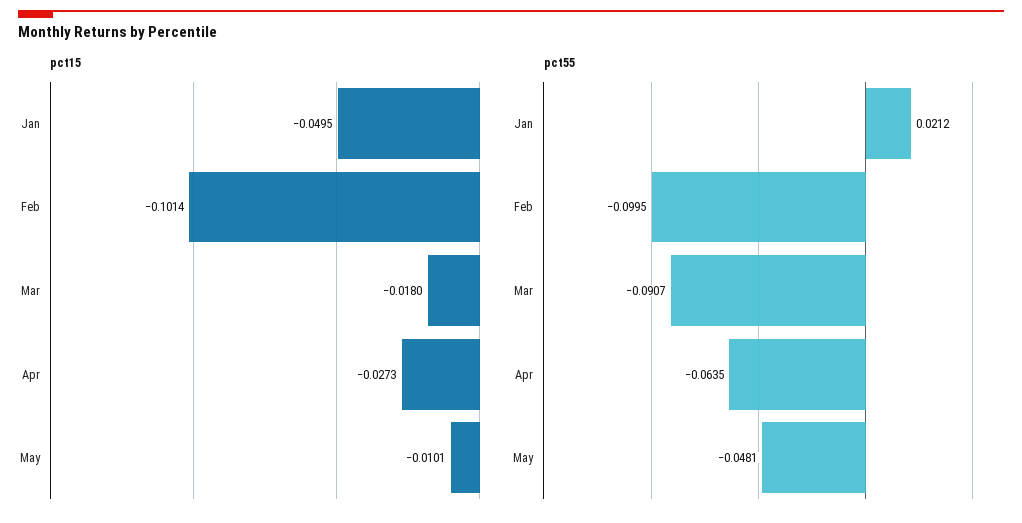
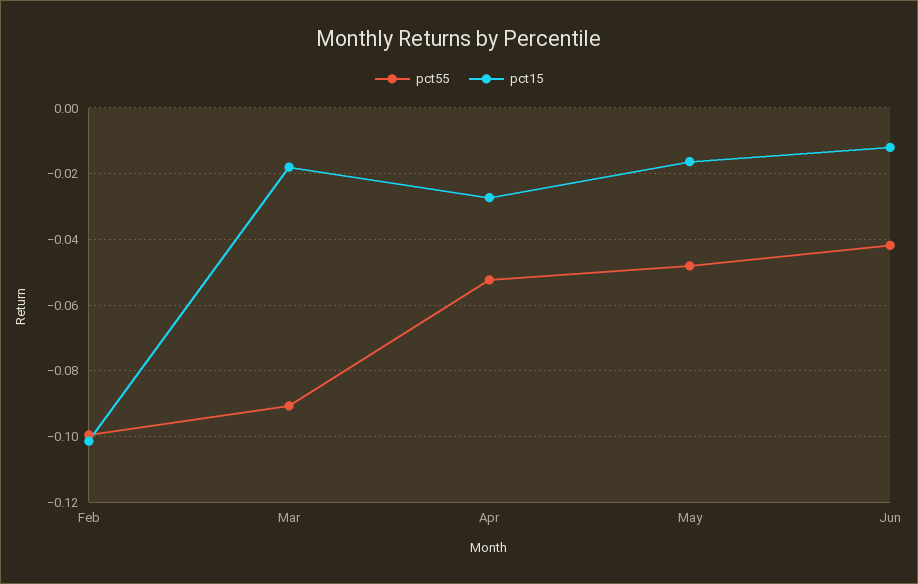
pct15, Jan: -0.0495 -> none
pct15, May: -0.0101 -> -0.016
pct55, Jan: 0.0212 -> none
pct55, Apr: -0.0635 -> -0.052
pct55, Jun: none -> -0.042
pct15, Jun: none -> -0.012

